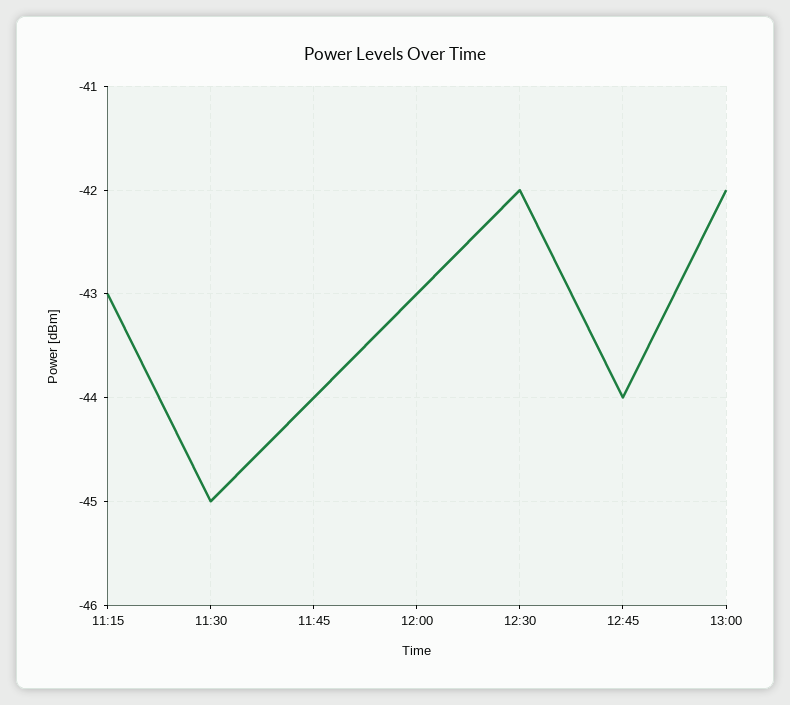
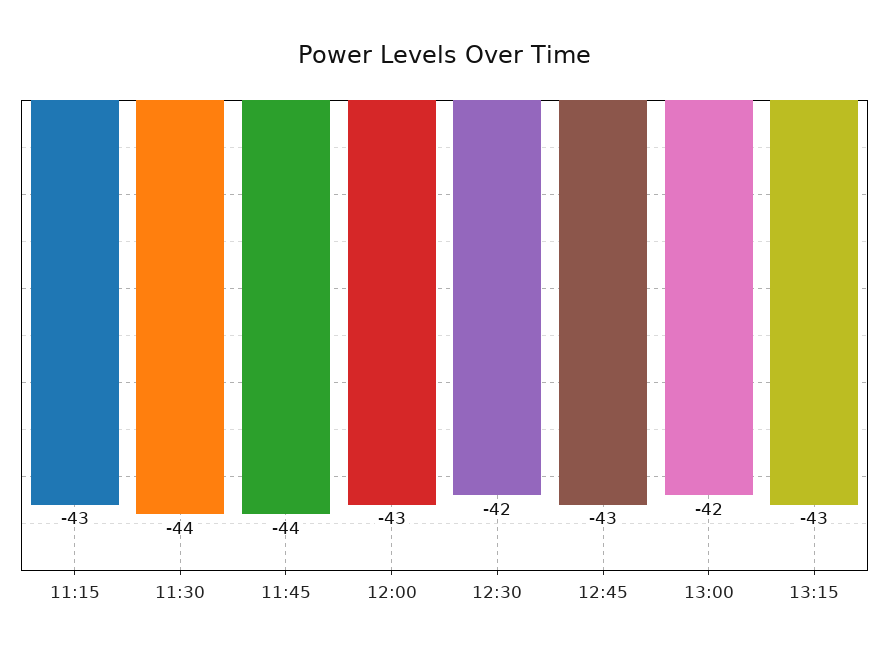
11:30: -45 -> -44
12:45: -44 -> -43
13:15: none -> -43

